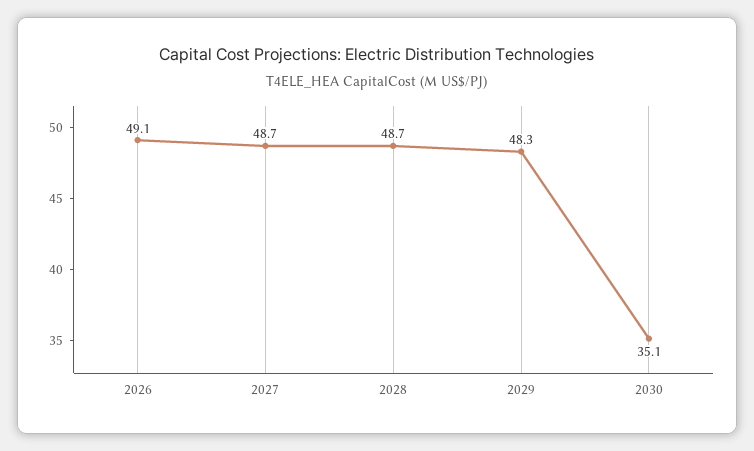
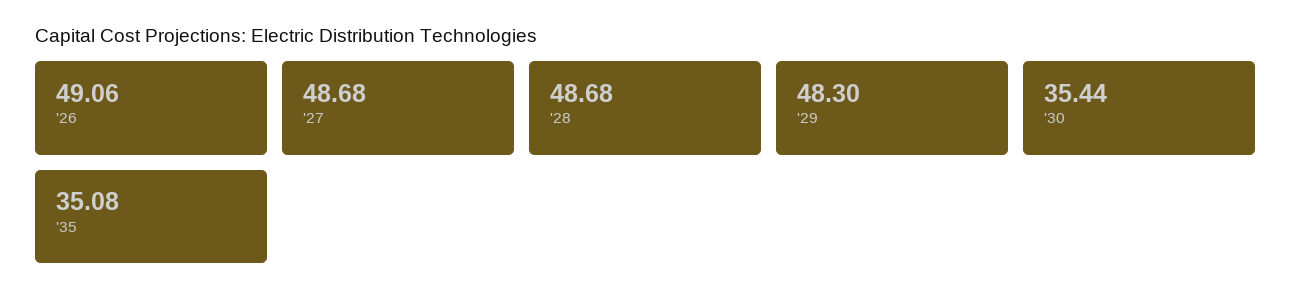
2030: 35.1 -> 35.44
'35: none -> 35.08

